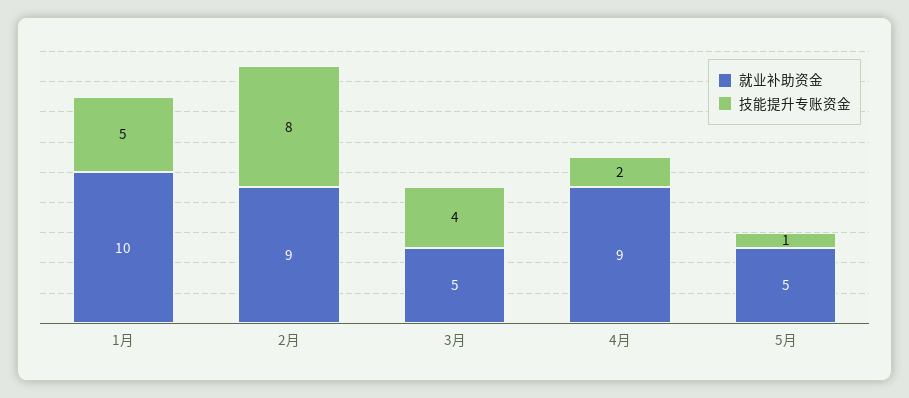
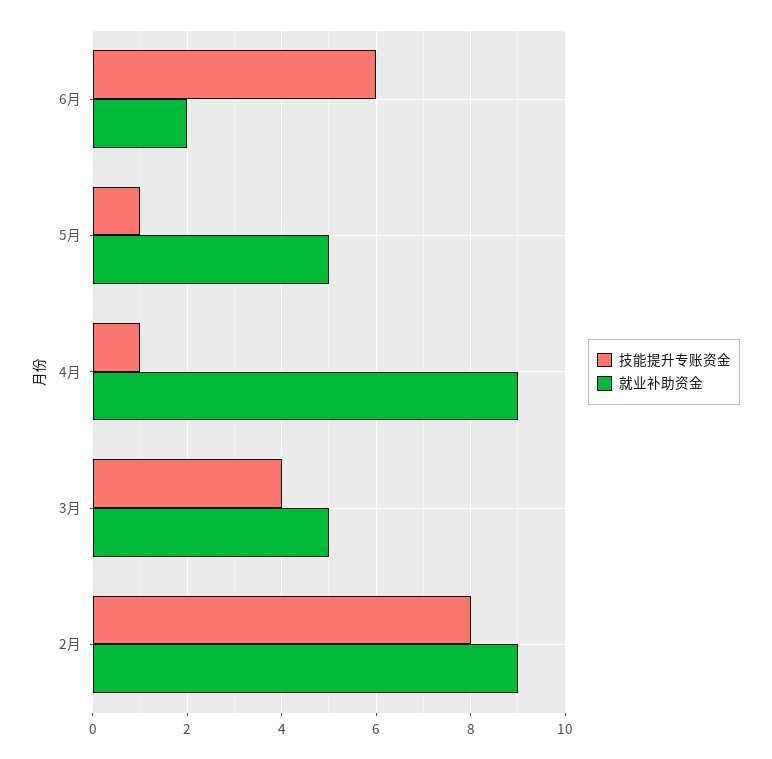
就业补助资金, 1月: 10 -> none
技能提升专账资金, 1月: 5 -> none
技能提升专账资金, 4月: 2 -> 1
技能提升专账资金, 6月: none -> 6
就业补助资金, 6月: none -> 2

